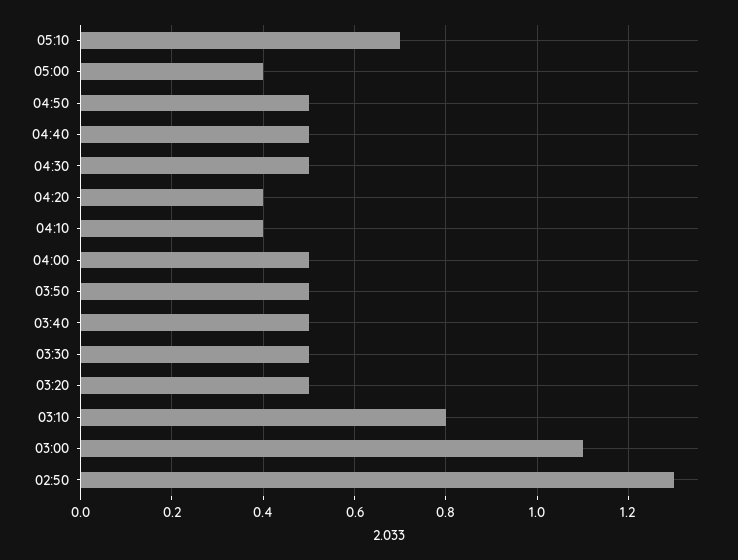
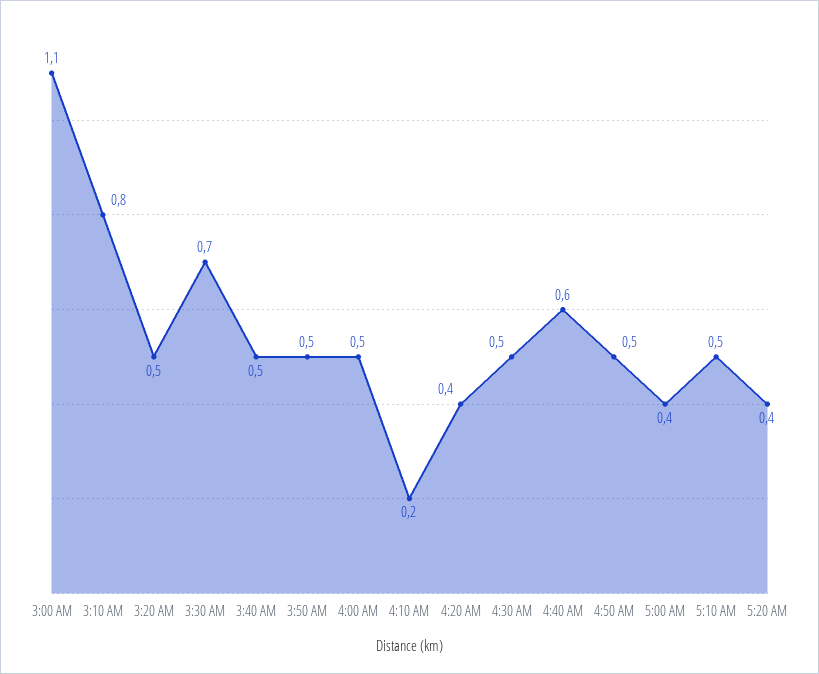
05:10: 0.7 -> 0.5
04:40: 0.5 -> 0.6
04:10: 0.4 -> 0.2
03:30: 0.5 -> 0.7
02:50: 1.3 -> none
5:20 AM: none -> 0.4

